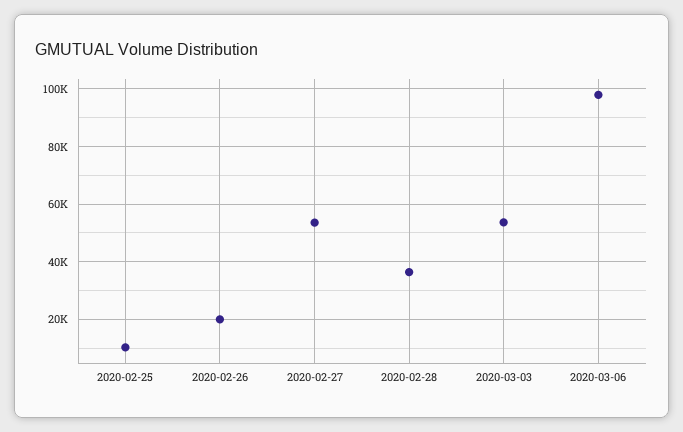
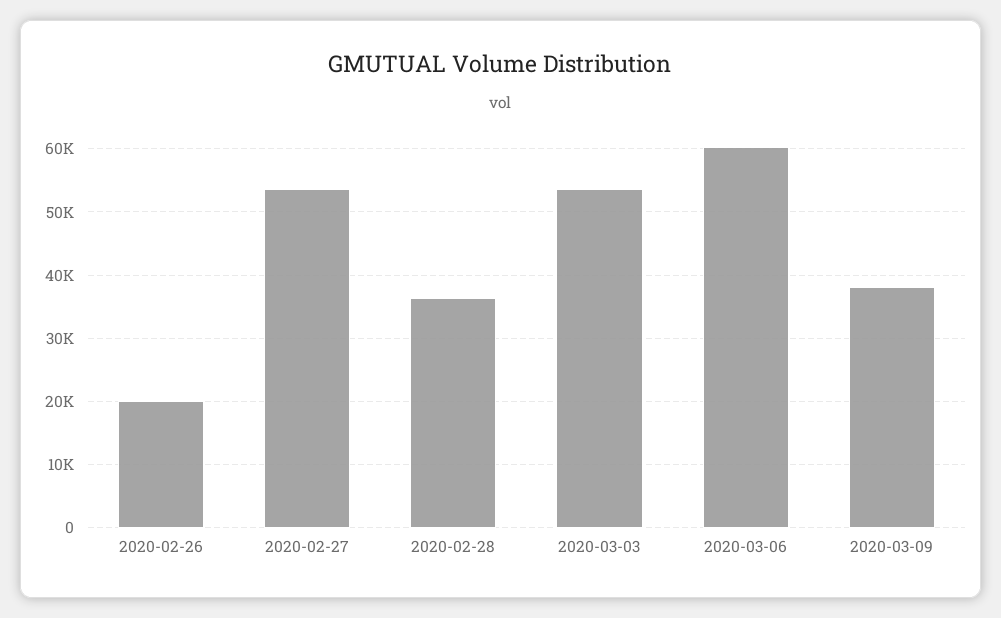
2020-02-25: 10000 -> none
2020-03-06: 97500 -> 60000
2020-03-09: none -> 38000

